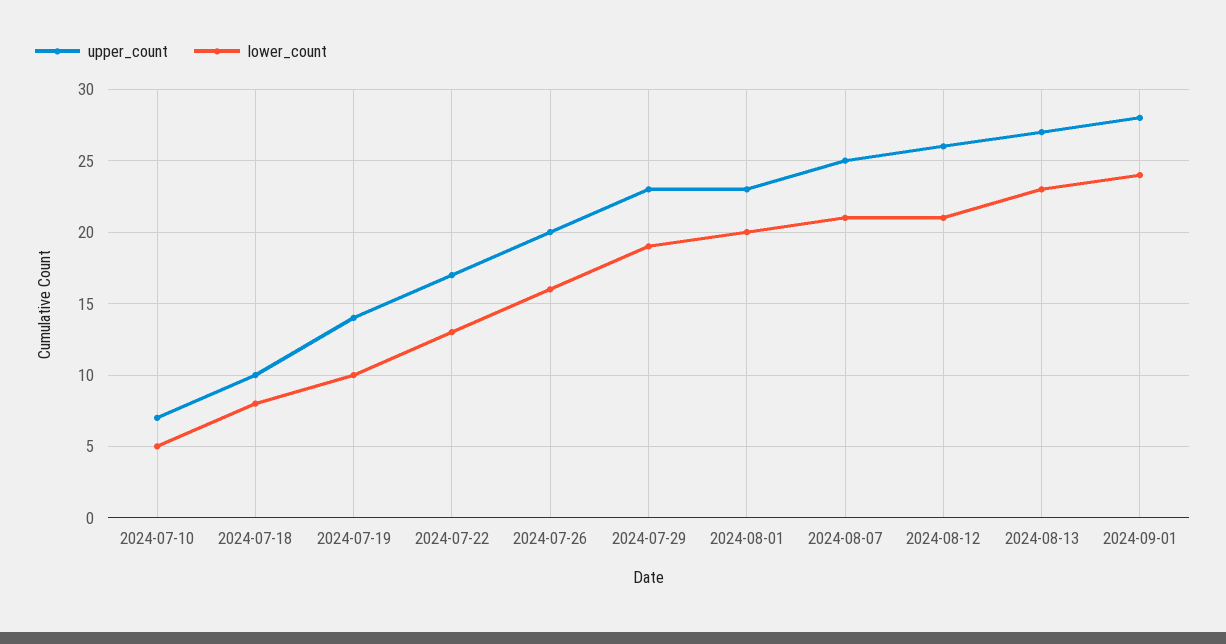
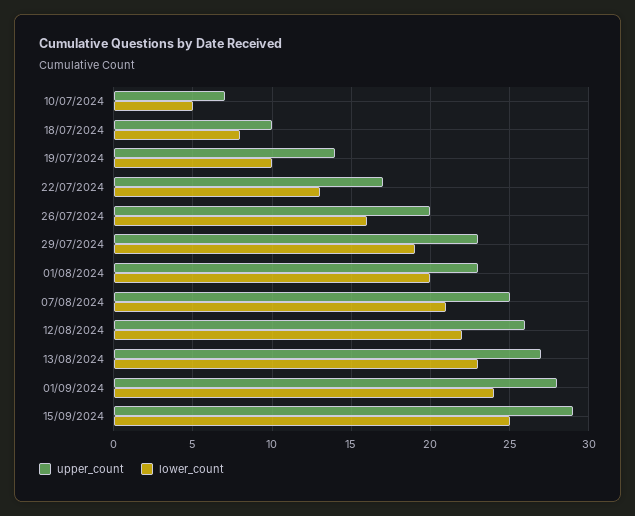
lower_count, 2024-08-12: 21 -> 22
upper_count, 15/09/2024: none -> 29
lower_count, 15/09/2024: none -> 25

